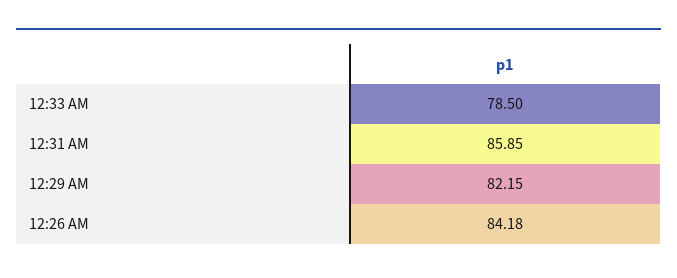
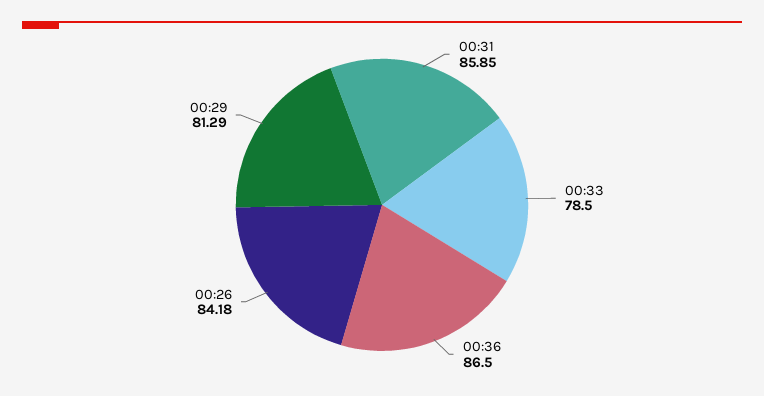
12:29 AM: 82.15 -> 81.29
00:36: none -> 86.5

